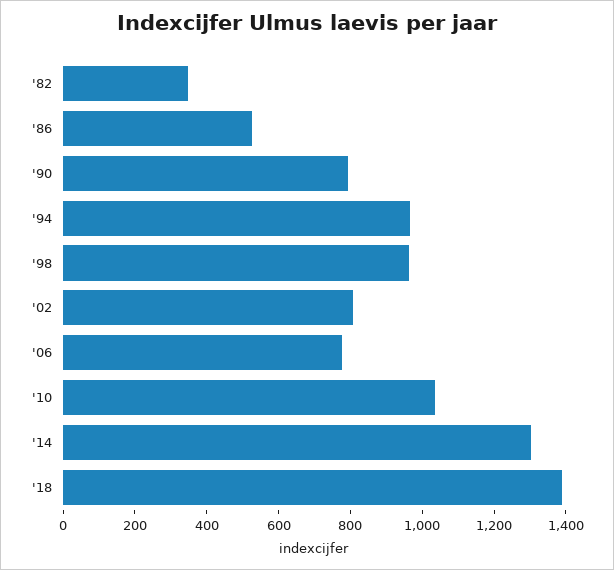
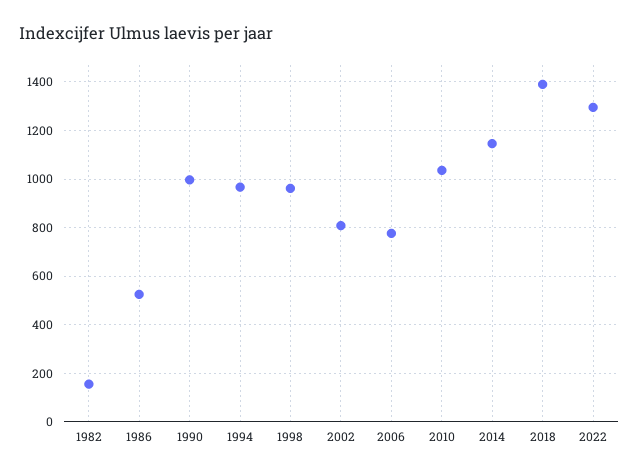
'82: 350 -> 150
'90: 800 -> 1000
'14: 1300 -> 1150
2022: none -> 1300

